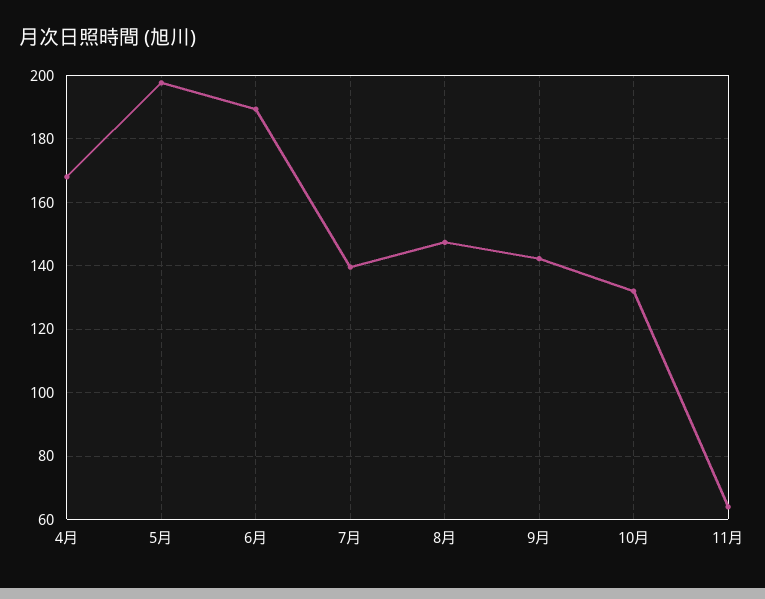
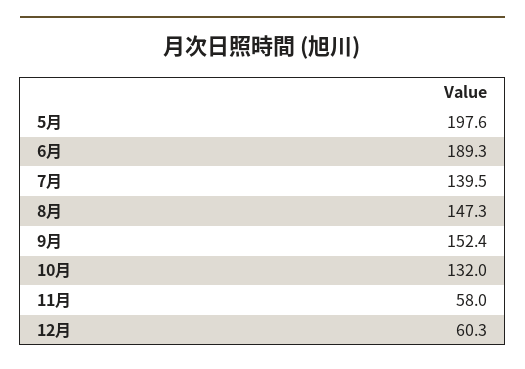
4月: 168 -> none
9月: 142 -> 152.4
11月: 64 -> 58
12月: none -> 60.3

